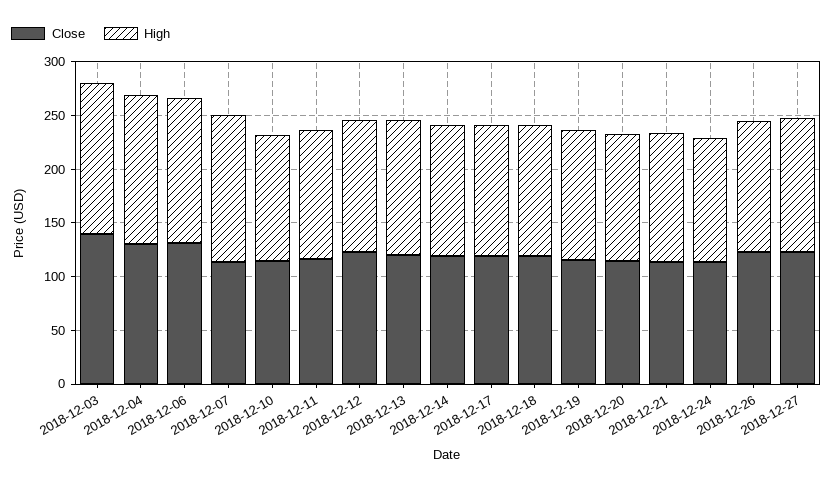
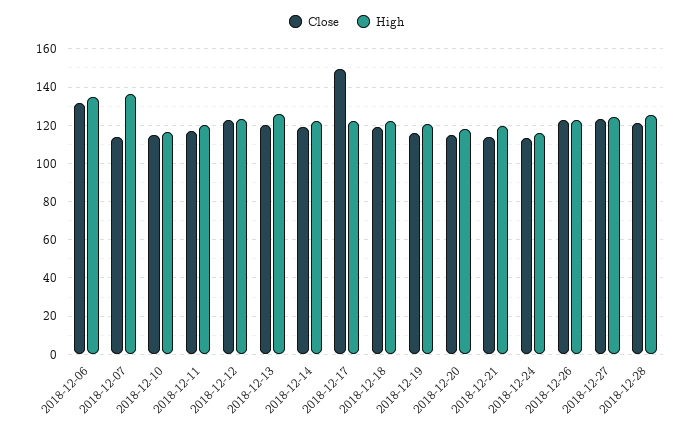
Close, 2018-12-03: 140 -> none
High, 2018-12-03: 140 -> none
Close, 2018-12-04: 130 -> none
High, 2018-12-04: 140 -> none
Close, 2018-12-17: 120 -> 150
Close, 2018-12-28: none -> 120
High, 2018-12-28: none -> 125

